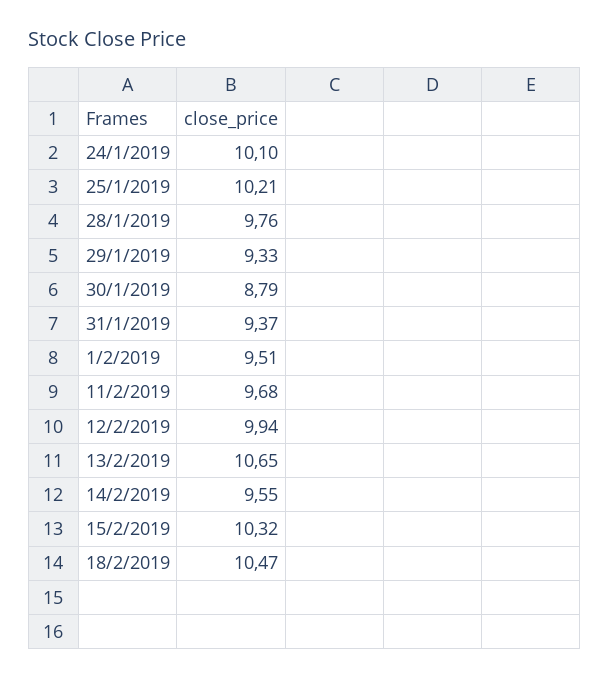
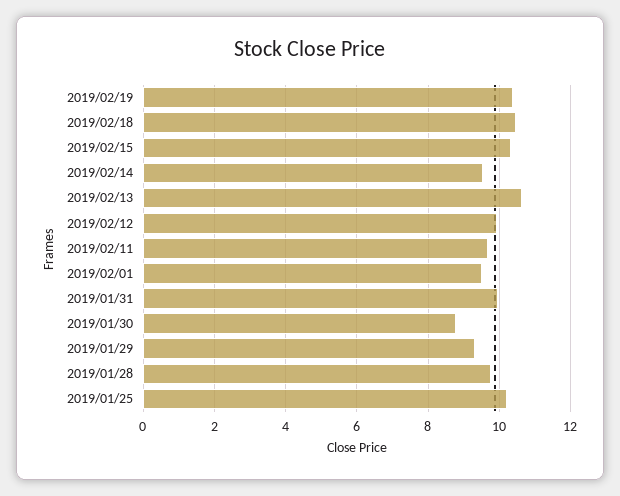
24/1/2019: 10.1 -> none
31/1/2019: 9.37 -> 10
2019/02/19: none -> 10.4

